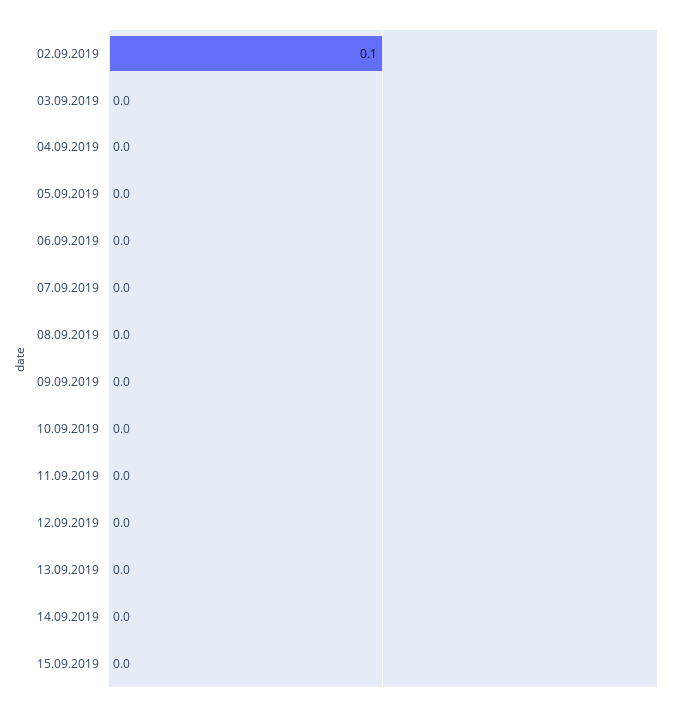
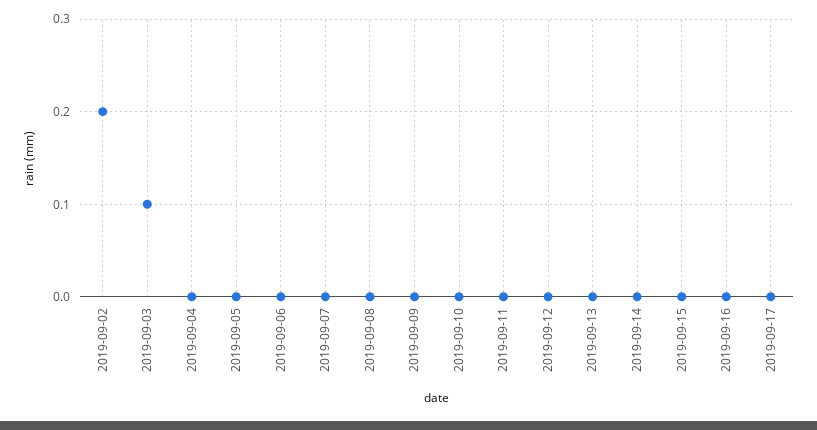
02.09.2019: 0.1 -> 0.2
03.09.2019: 0 -> 0.1
2019-09-16: none -> 0
2019-09-17: none -> 0

